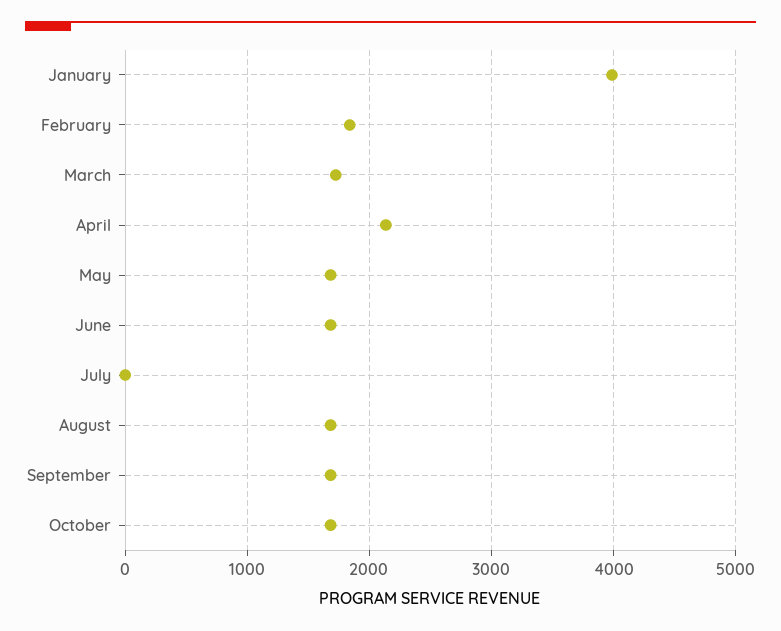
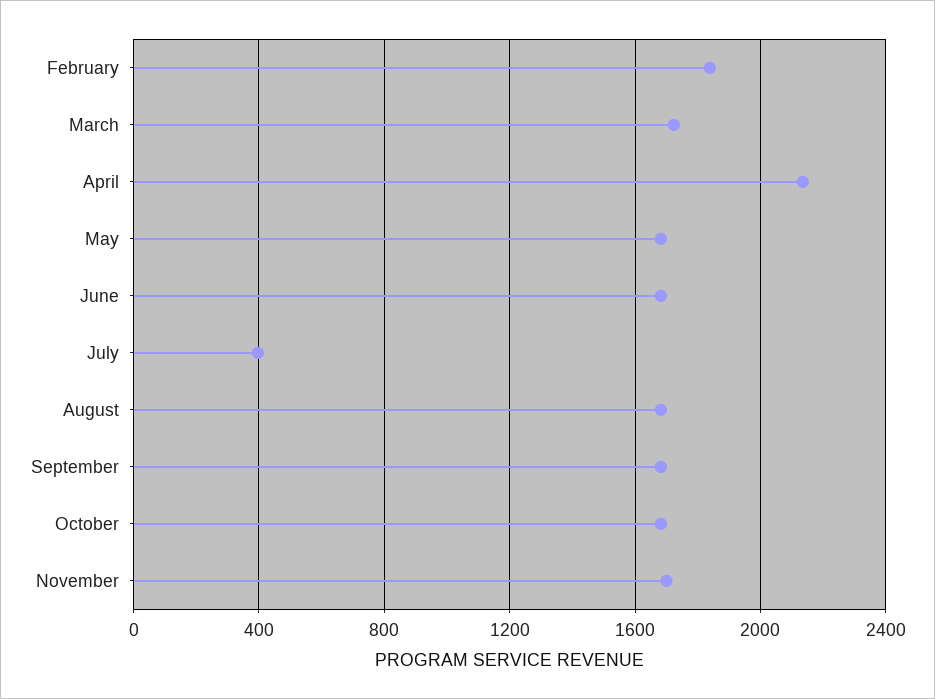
January: 4000 -> none
July: 0 -> 400
November: none -> 1700

